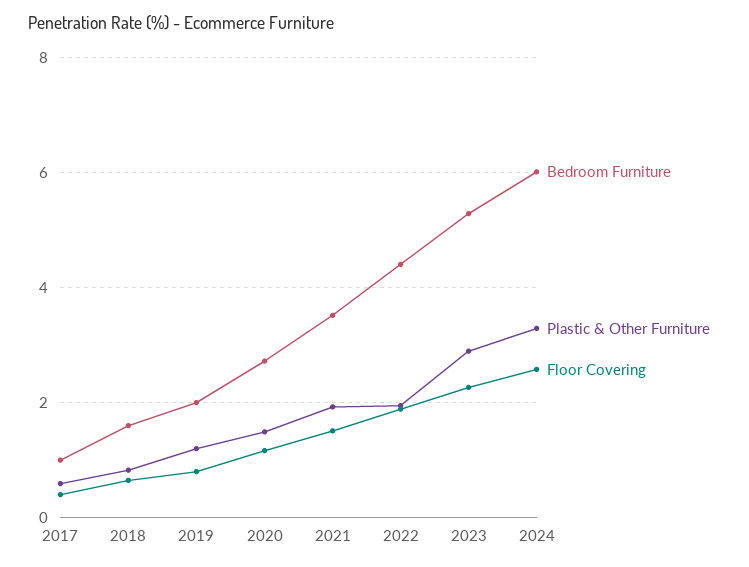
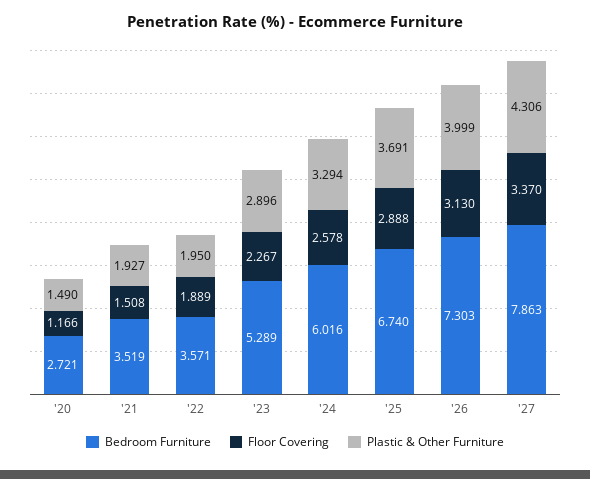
Bedroom Furniture, 2017: 1 -> none
Plastic & Other Furniture, 2017: 0.6 -> none
Floor Covering, 2017: 0.4 -> none
Bedroom Furniture, 2018: 1.6 -> none
Plastic & Other Furniture, 2018: 0.8 -> none
Floor Covering, 2018: 0.6 -> none
Bedroom Furniture, 2019: 2 -> none
Plastic & Other Furniture, 2019: 1.2 -> none
Floor Covering, 2019: 0.8 -> none
Bedroom Furniture, 2022: 4.4 -> 3.571
Bedroom Furniture, '25: none -> 6.74
Floor Covering, '25: none -> 2.888
Plastic & Other Furniture, '25: none -> 3.691
Bedroom Furniture, '26: none -> 7.303
Floor Covering, '26: none -> 3.13
Plastic & Other Furniture, '26: none -> 3.999
Bedroom Furniture, '27: none -> 7.863
Floor Covering, '27: none -> 3.37
Plastic & Other Furniture, '27: none -> 4.306

